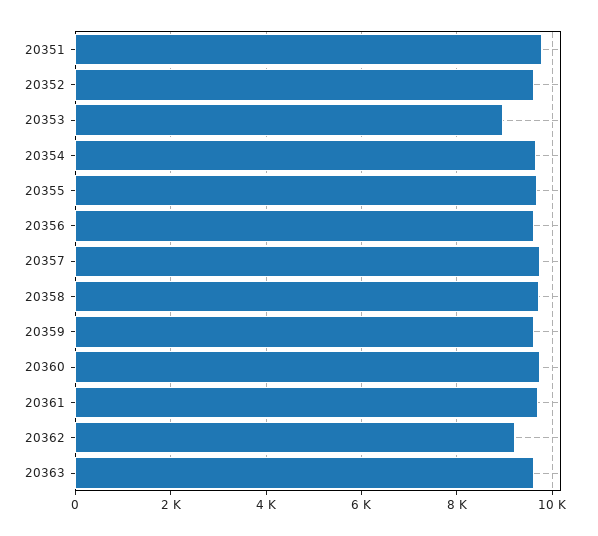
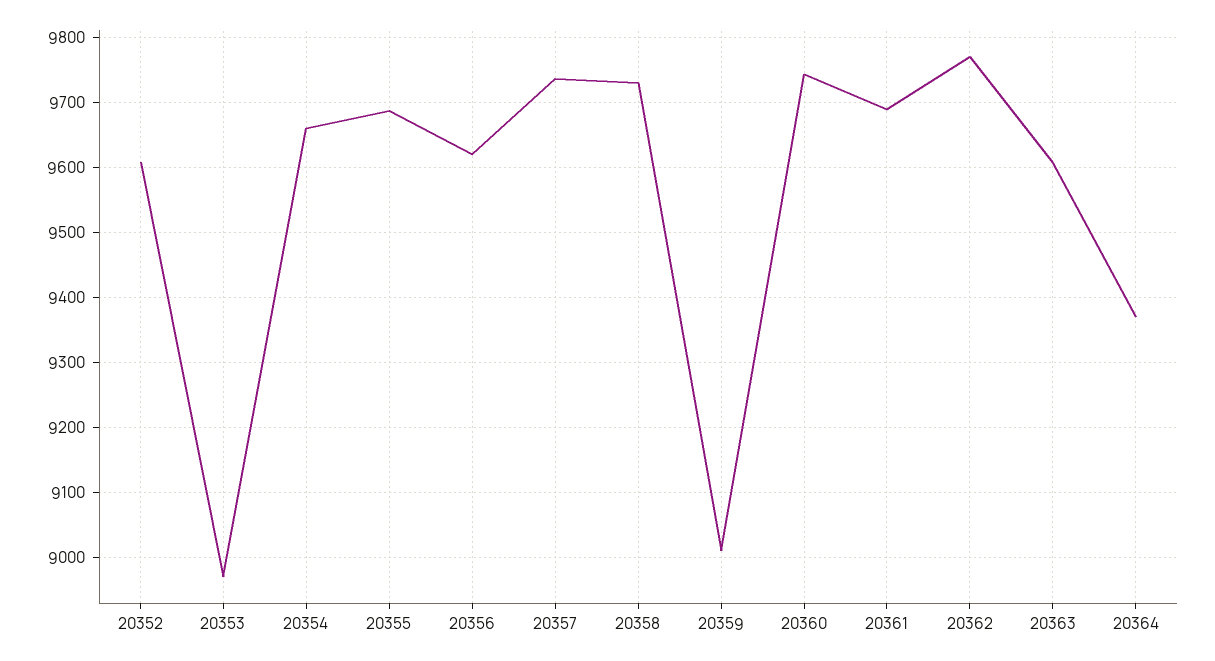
20351: 9800 -> none
20359: 9600 -> 9010
20362: 9200 -> 9770
20364: none -> 9370

